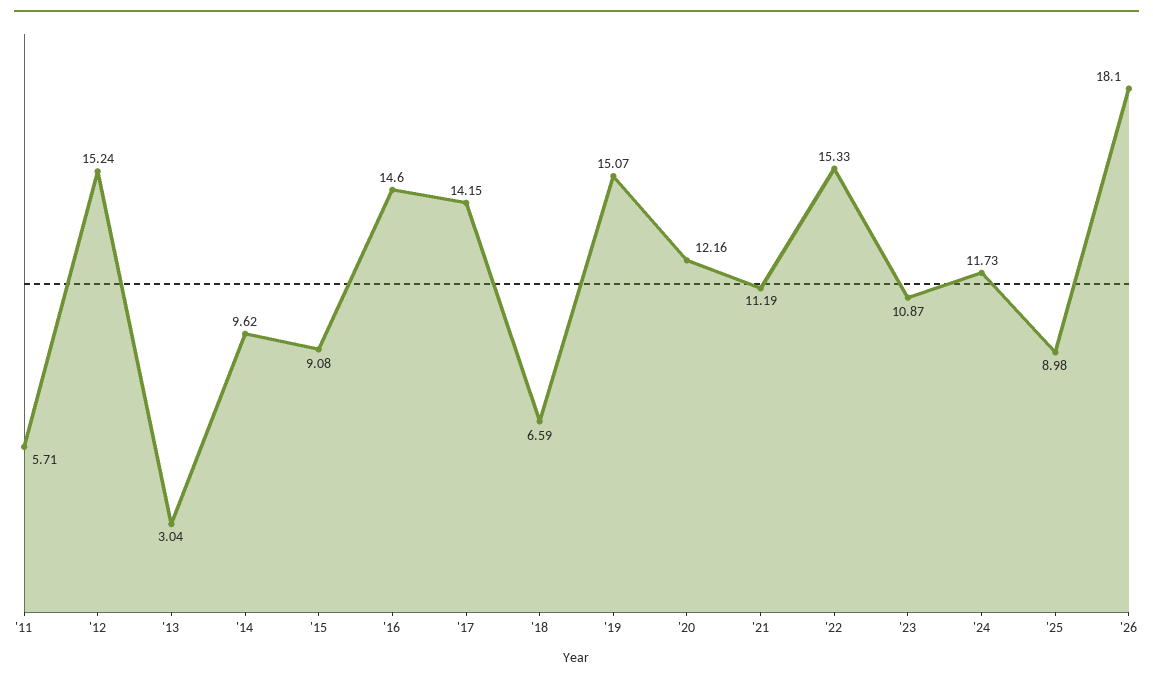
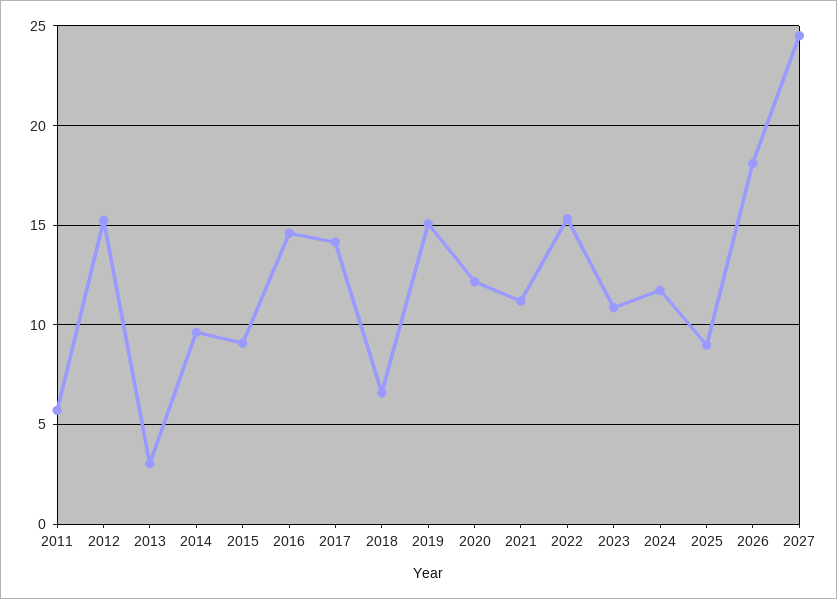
2027: none -> 24.5

